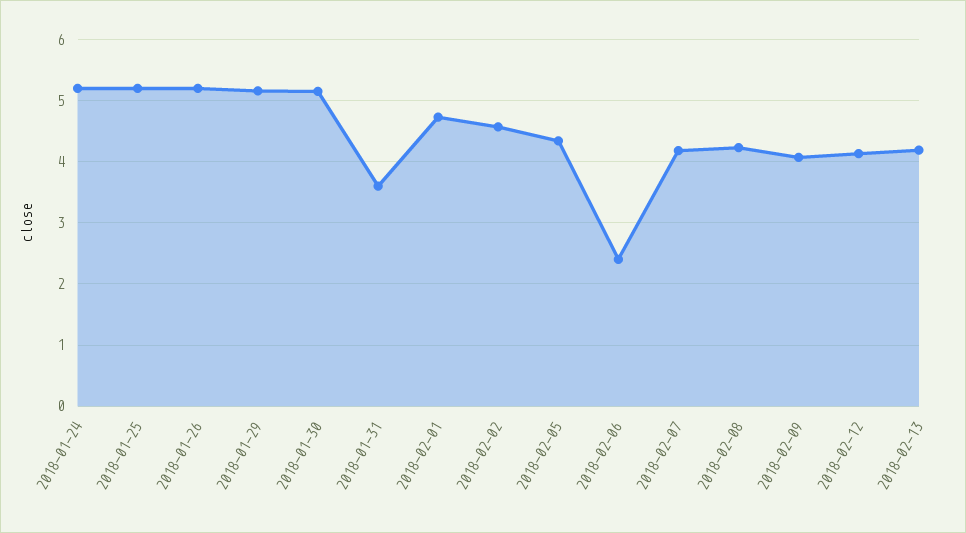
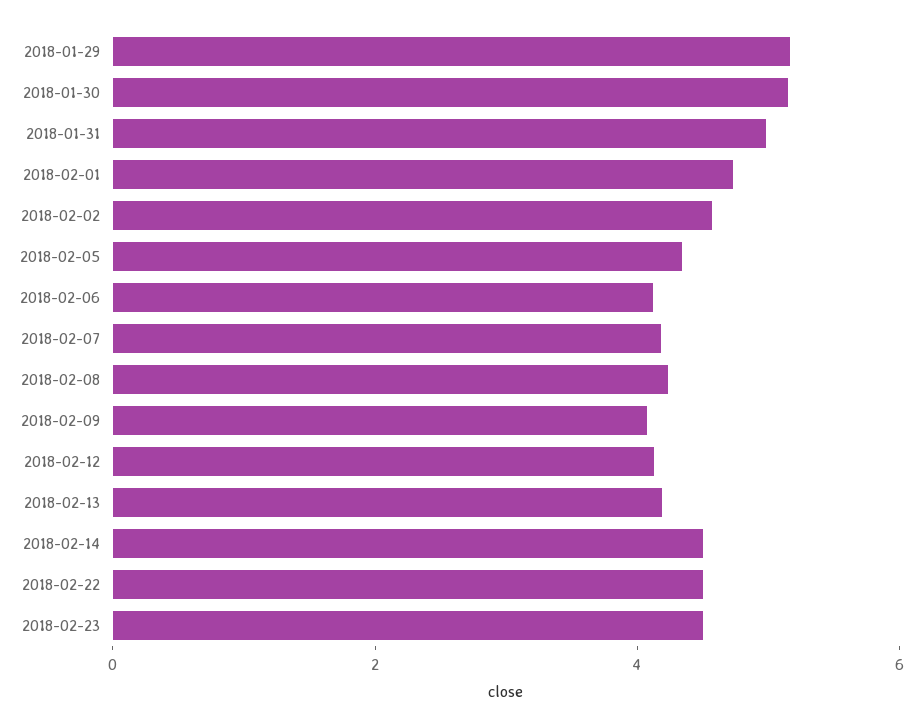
2018-01-24: 5.2 -> none
2018-01-25: 5.2 -> none
2018-01-26: 5.2 -> none
2018-01-31: 3.6 -> 5
2018-02-06: 2.4 -> 4
2018-02-14: none -> 4.5
2018-02-22: none -> 4.5
2018-02-23: none -> 4.5

